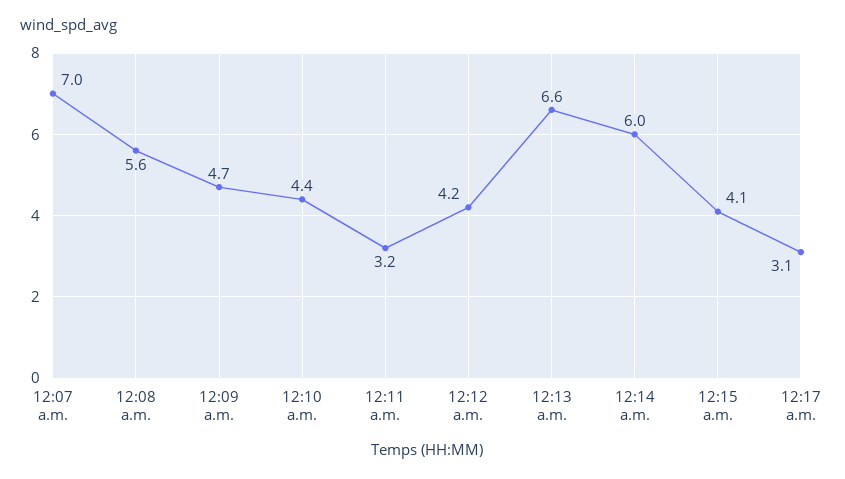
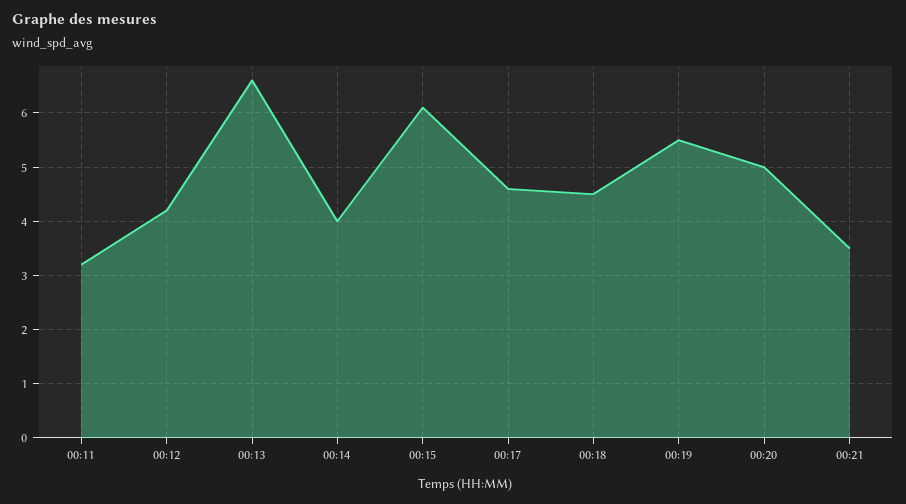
12:07 a.m.: 7 -> none
12:08 a.m.: 5.6 -> none
12:09 a.m.: 4.7 -> none
12:10 a.m.: 4.4 -> none
12:14 a.m.: 6 -> 4
12:15 a.m.: 4.1 -> 6
12:17 a.m.: 3.1 -> 4.5
00:18: none -> 4.5
00:19: none -> 5.5
00:20: none -> 5
00:21: none -> 3.5

